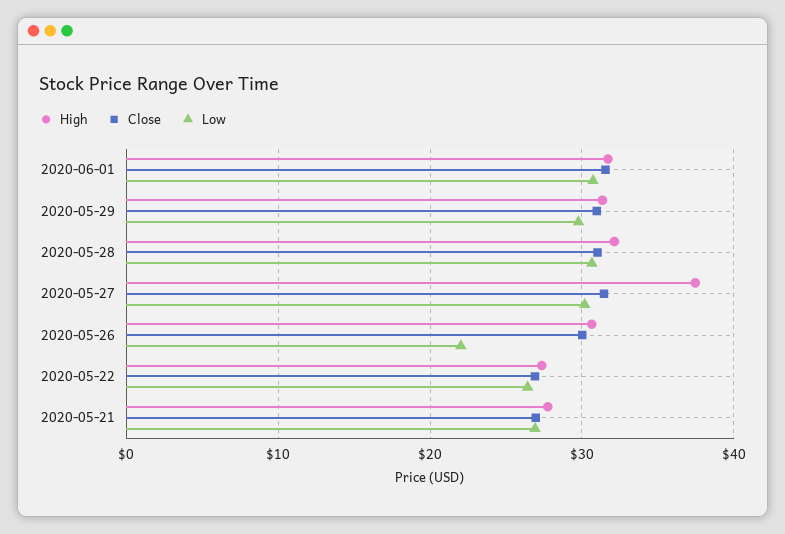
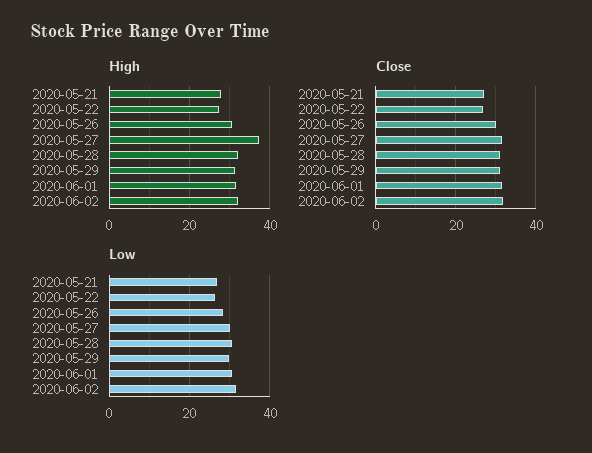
Low, 2020-05-26: 22 -> 28
High, 2020-06-02: none -> 32
Close, 2020-06-02: none -> 32
Low, 2020-06-02: none -> 32

